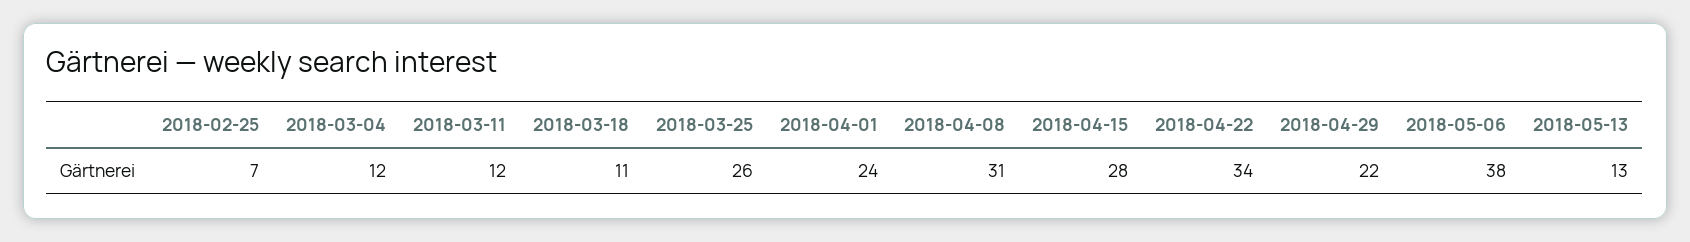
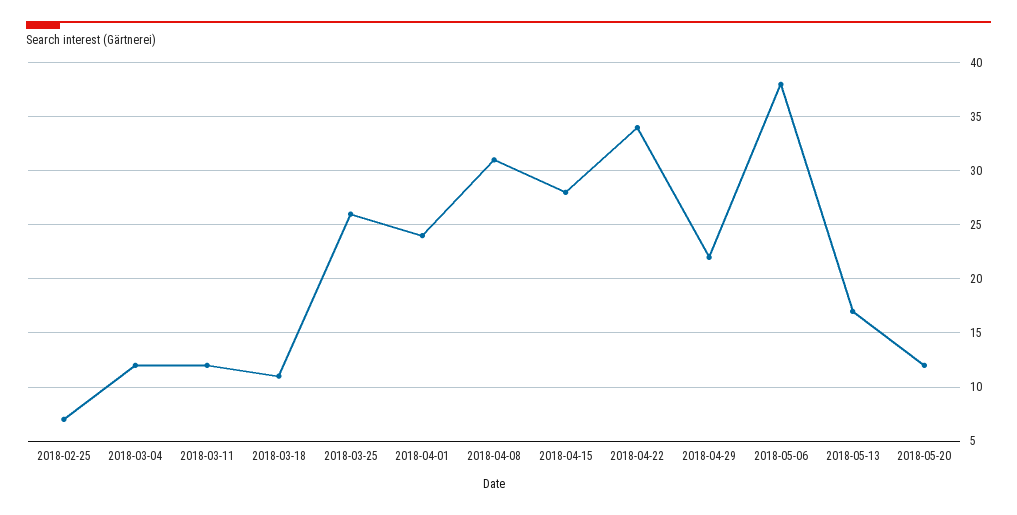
2018-05-13: 13 -> 17
2018-05-20: none -> 12

